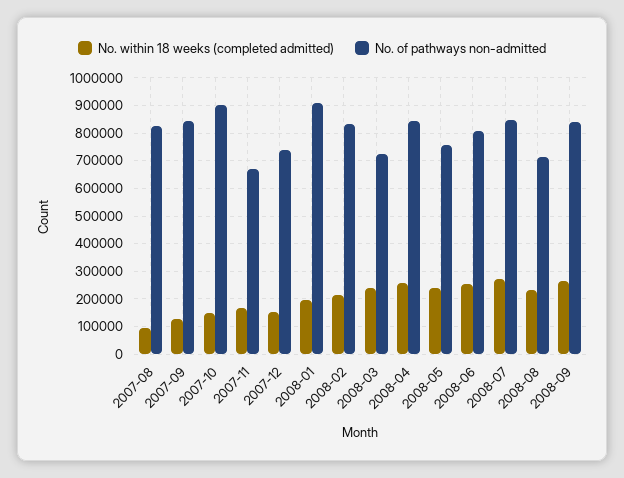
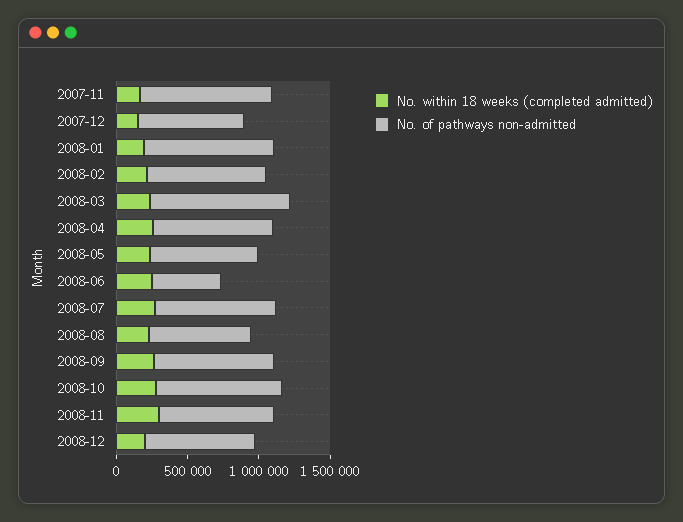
No. within 18 weeks (completed admitted), 2007-08: 100000 -> none
No. of pathways non-admitted, 2007-08: 825000 -> none
No. within 18 weeks (completed admitted), 2007-09: 125000 -> none
No. of pathways non-admitted, 2007-09: 850000 -> none
No. within 18 weeks (completed admitted), 2007-10: 150000 -> none
No. of pathways non-admitted, 2007-10: 900000 -> none
No. of pathways non-admitted, 2007-11: 675000 -> 900000
No. of pathways non-admitted, 2008-03: 725000 -> 1000000
No. of pathways non-admitted, 2008-06: 800000 -> 500000
No. within 18 weeks (completed admitted), 2008-10: none -> 300000
No. of pathways non-admitted, 2008-10: none -> 900000
No. within 18 weeks (completed admitted), 2008-11: none -> 300000
No. of pathways non-admitted, 2008-11: none -> 800000
No. within 18 weeks (completed admitted), 2008-12: none -> 200000
No. of pathways non-admitted, 2008-12: none -> 800000

